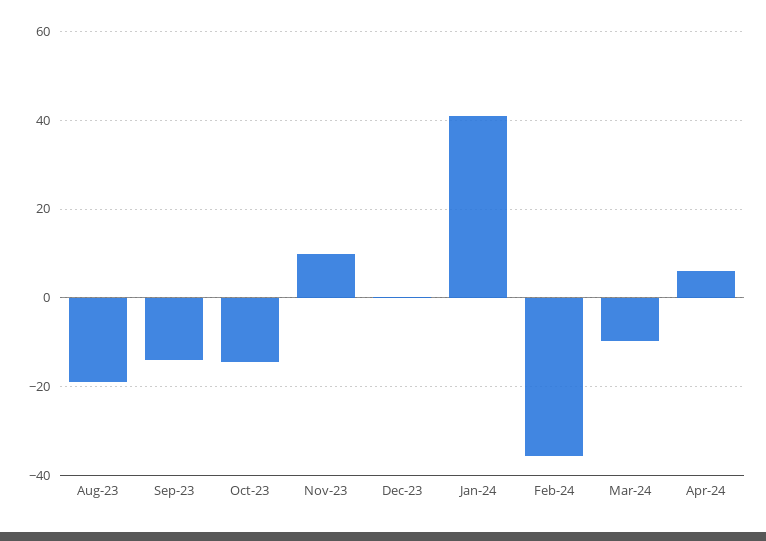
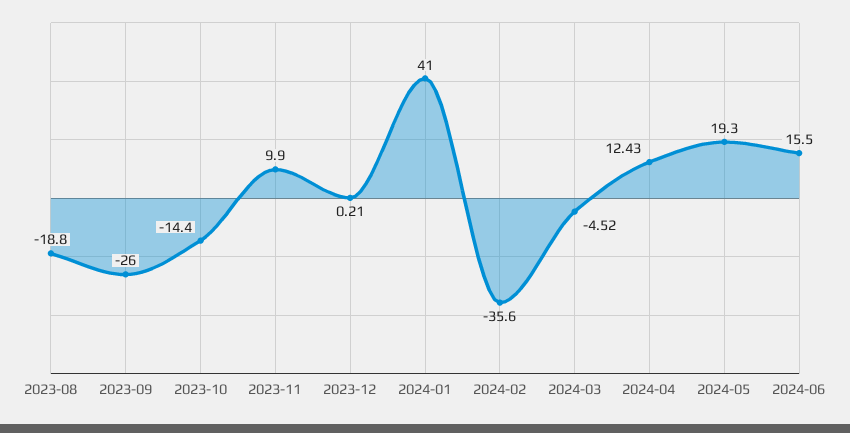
Sep-23: -14 -> -26
Mar-24: -10 -> -4.52
Apr-24: 6 -> 12.43
2024-05: none -> 19.3
2024-06: none -> 15.5

